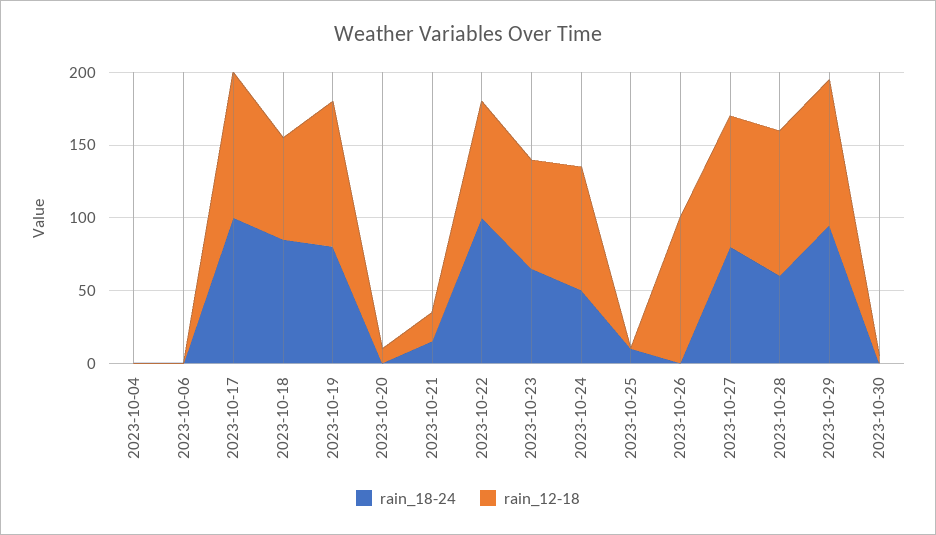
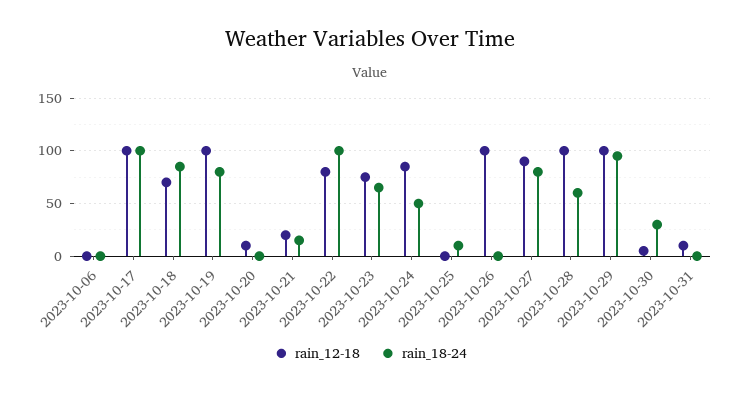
rain_18-24, 2023-10-04: 0 -> none
rain_12-18, 2023-10-04: 0 -> none
rain_18-24, 2023-10-30: 0 -> 30
rain_12-18, 2023-10-31: none -> 10
rain_18-24, 2023-10-31: none -> 0

